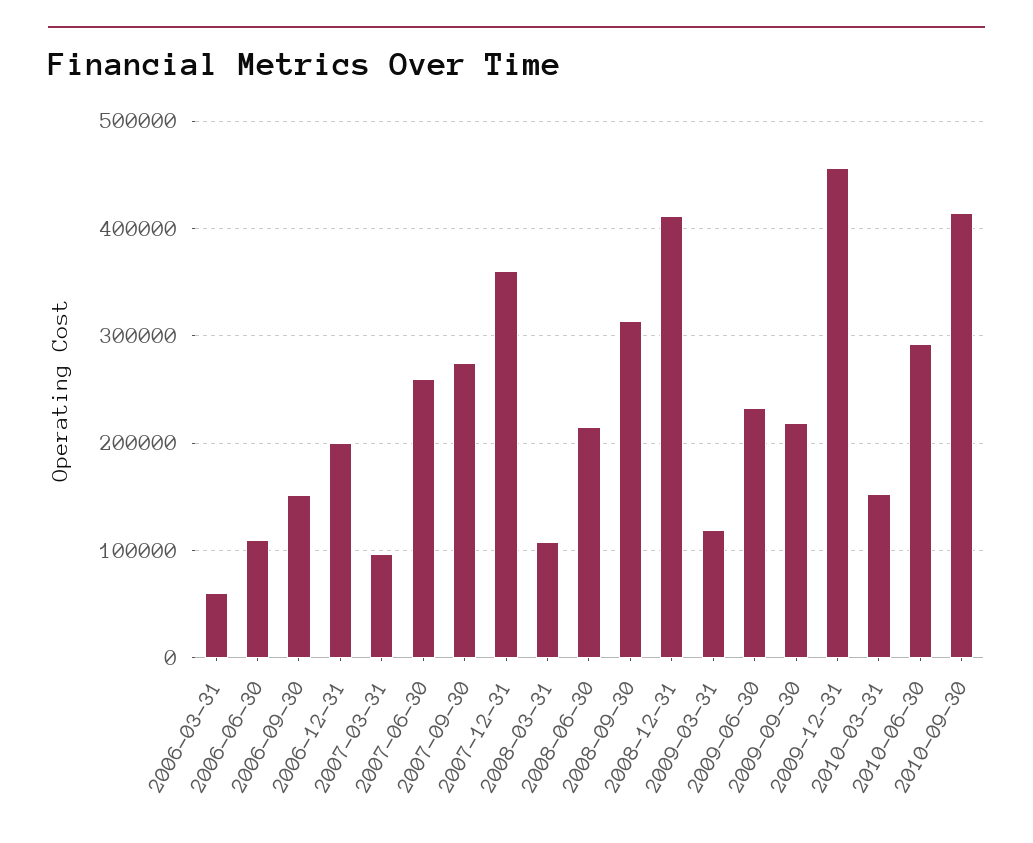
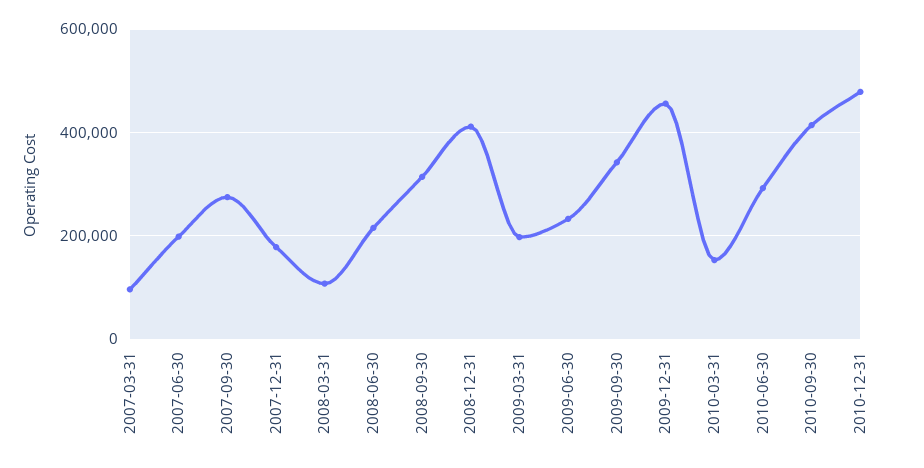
2006-03-31: 60000 -> none
2006-06-30: 110000 -> none
2006-09-30: 150000 -> none
2006-12-31: 200000 -> none
2007-06-30: 260000 -> 200000
2007-12-31: 360000 -> 180000
2009-03-31: 120000 -> 200000
2009-09-30: 220000 -> 340000
2010-12-31: none -> 480000

